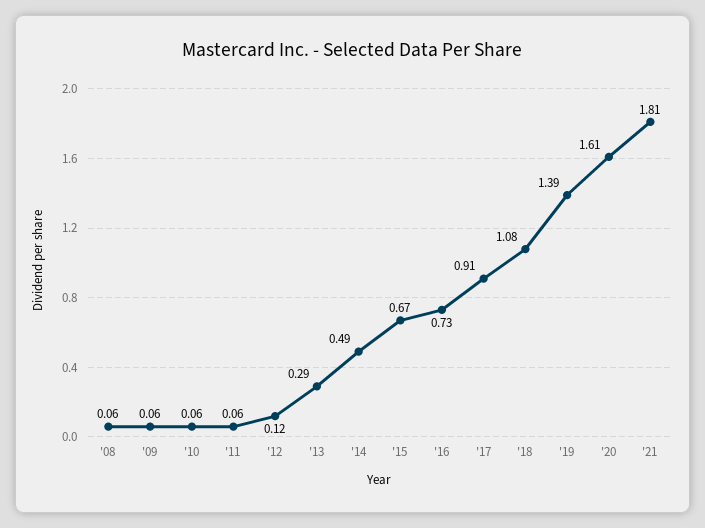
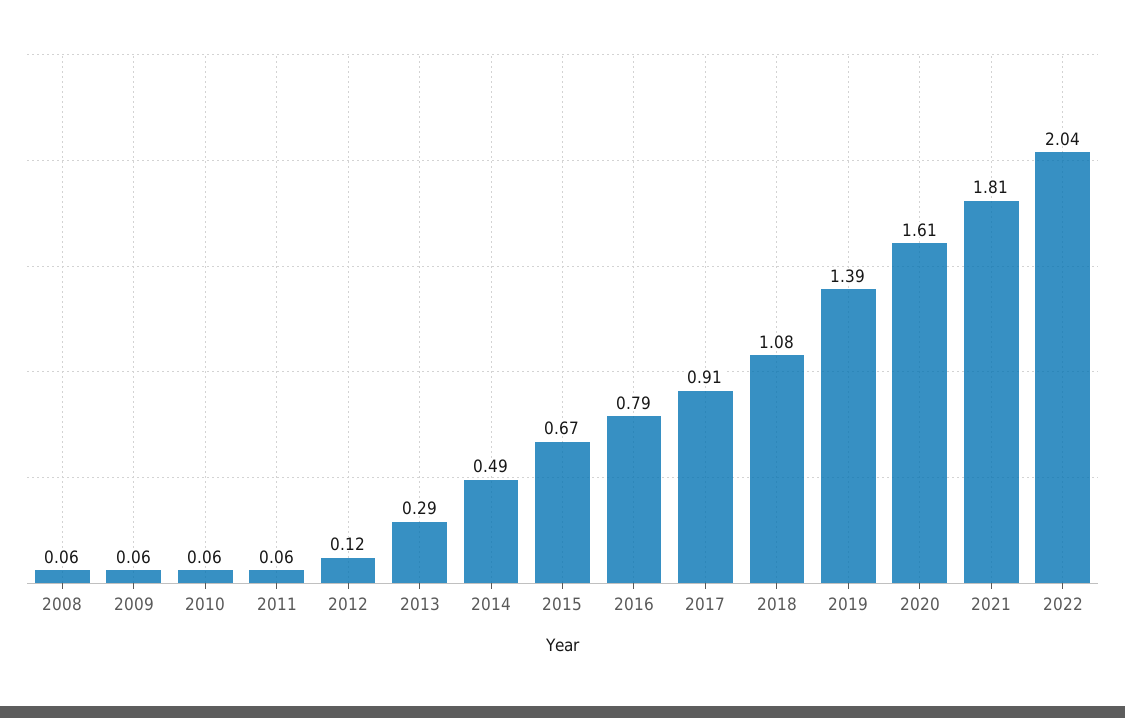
'16: 0.73 -> 0.79
2022: none -> 2.04

